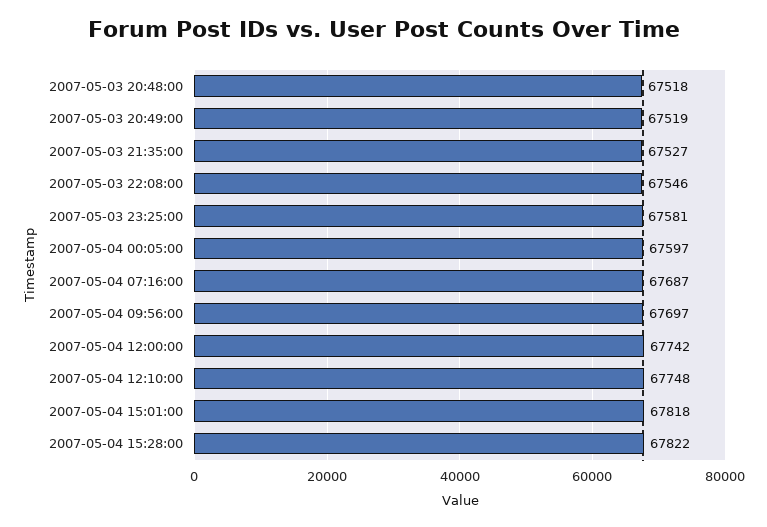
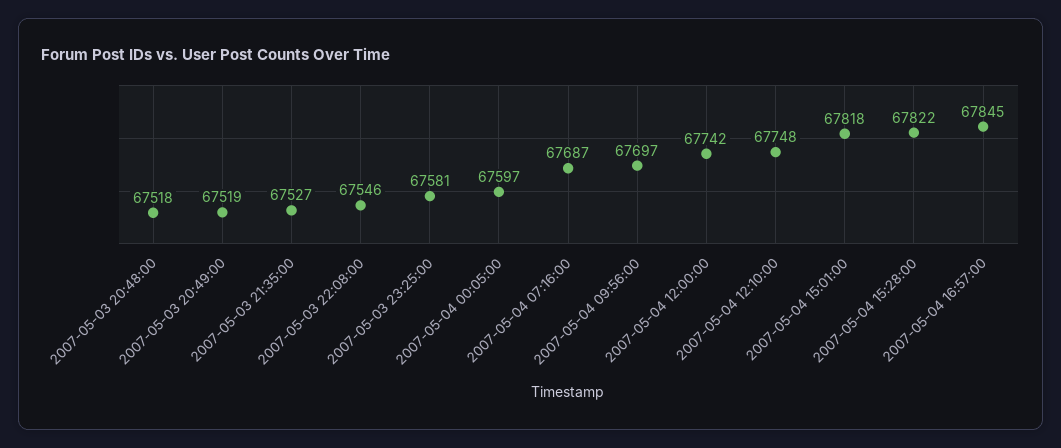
2007-05-04 16:57:00: none -> 67845

